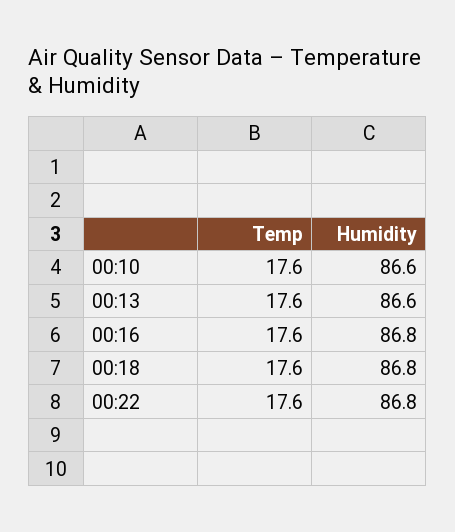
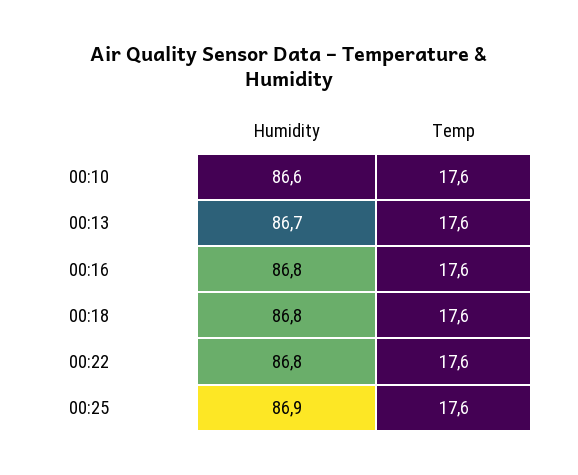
Humidity, 00:13: 86.6 -> 86.7
Humidity, 00:25: none -> 86.9
Temp, 00:25: none -> 17.6

